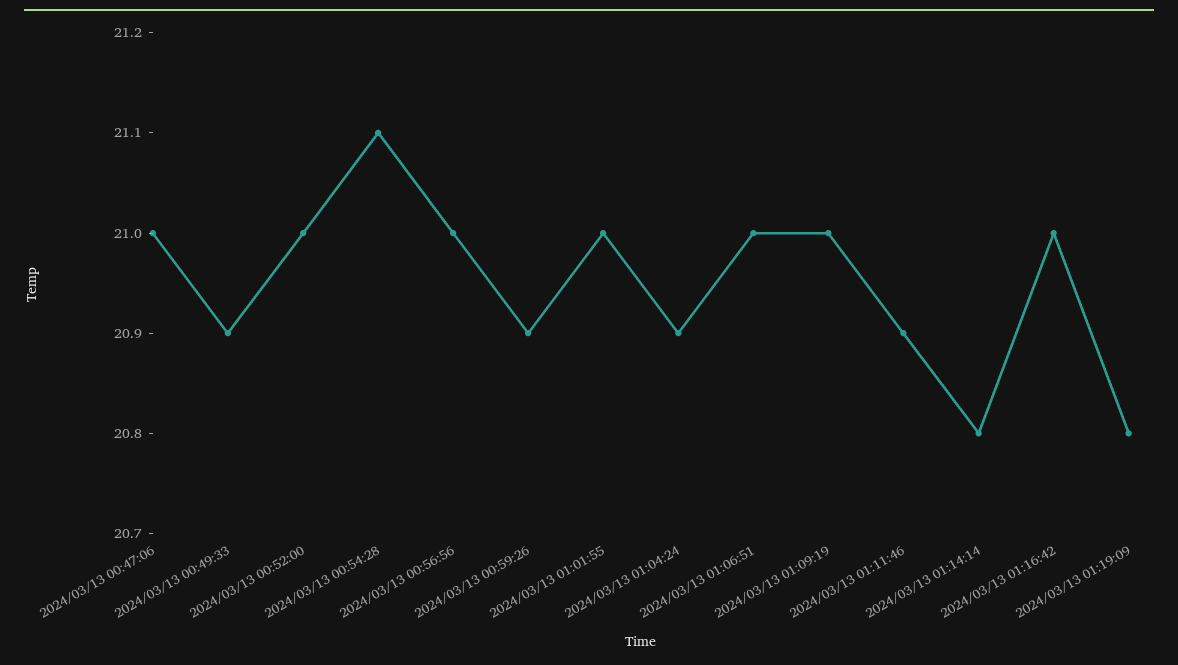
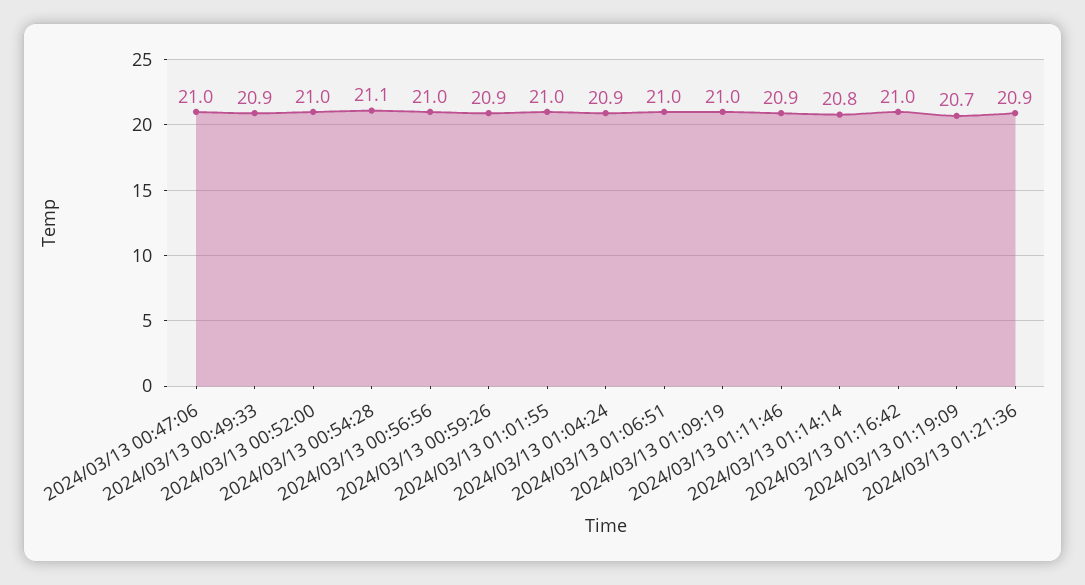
2024/03/13 01:19:09: 20.8 -> 20.7
2024/03/13 01:21:36: none -> 20.9

